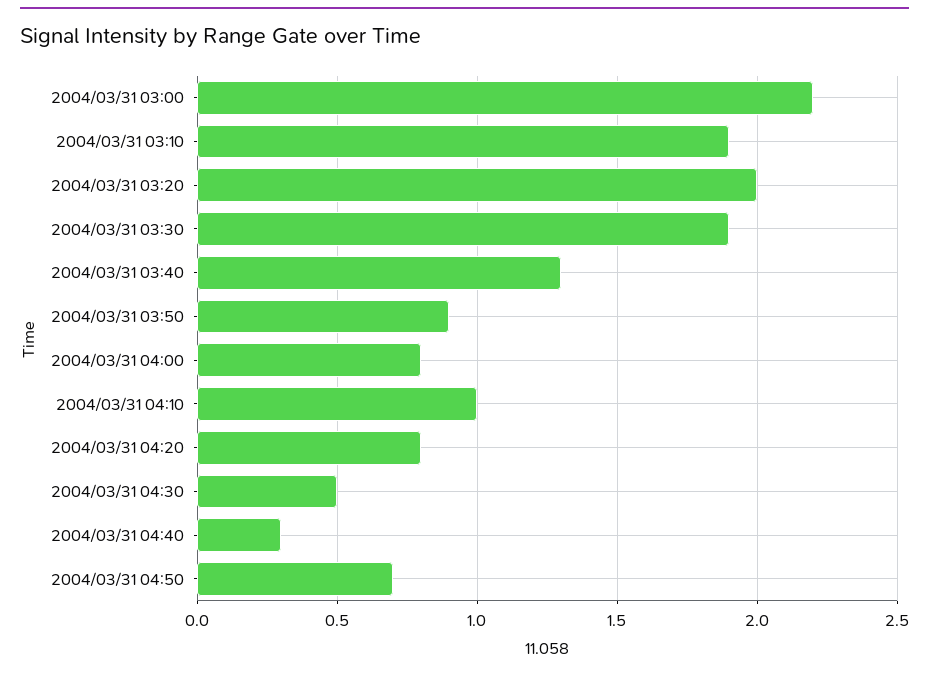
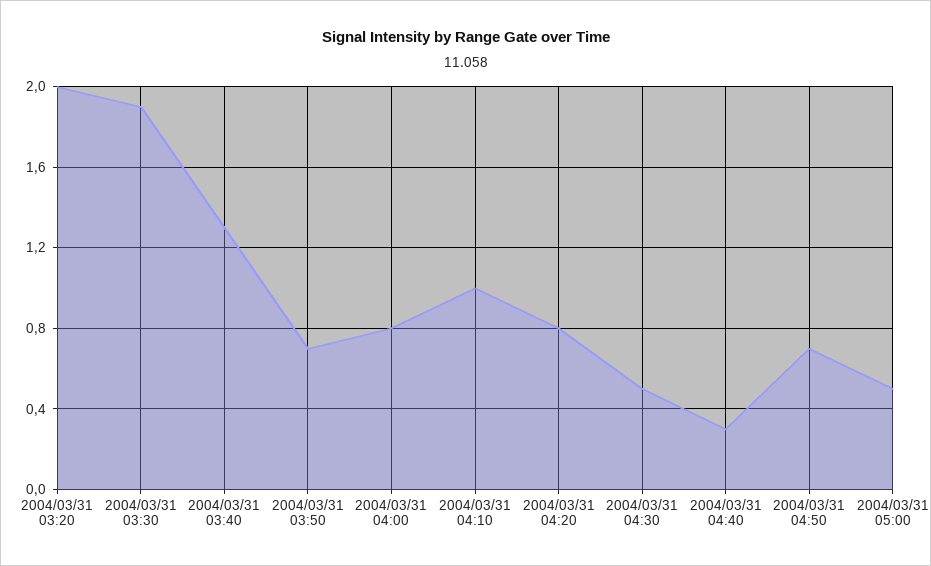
2004/03/31 03:00: 2.2 -> none
2004/03/31 03:10: 1.9 -> none
2004/03/31 03:50: 0.9 -> 0.7
2004/03/31 05:00: none -> 0.5

